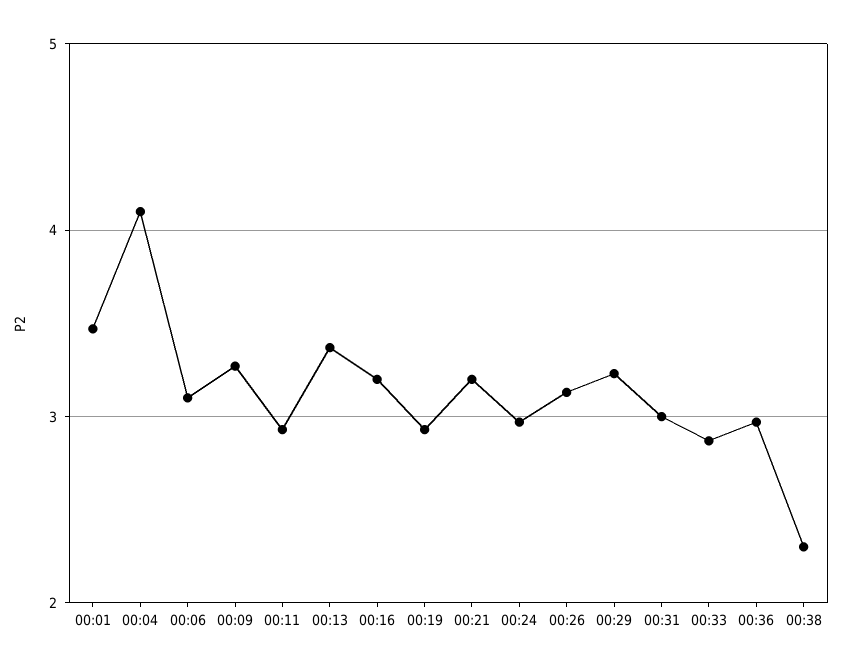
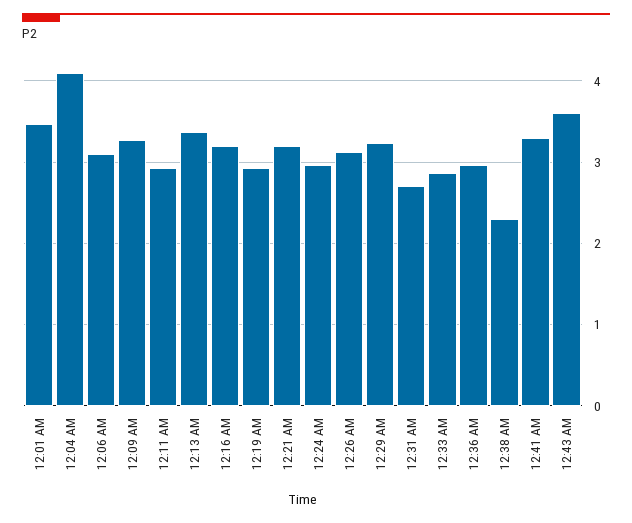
00:31: 3 -> 2.7
12:41 AM: none -> 3.3
12:43 AM: none -> 3.6

